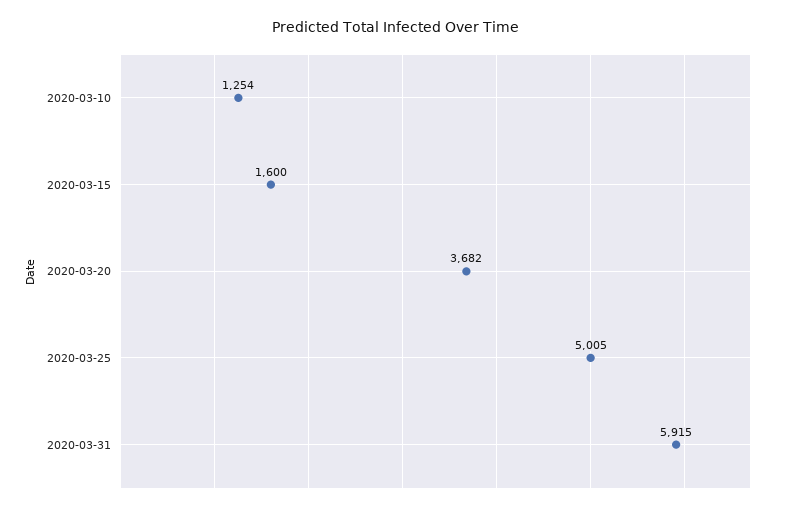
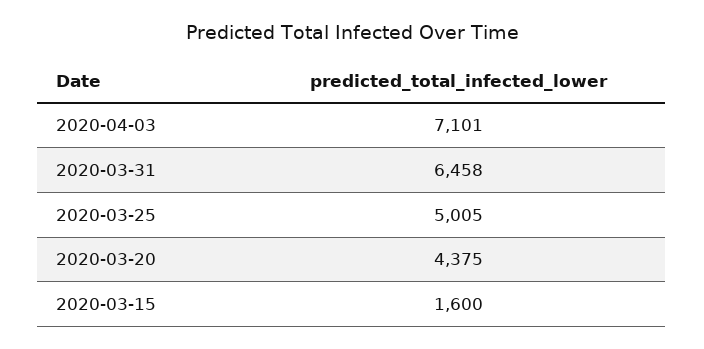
2020-03-10: 1254 -> none
2020-03-20: 3682 -> 4375
2020-03-31: 5915 -> 6458
2020-04-03: none -> 7101

